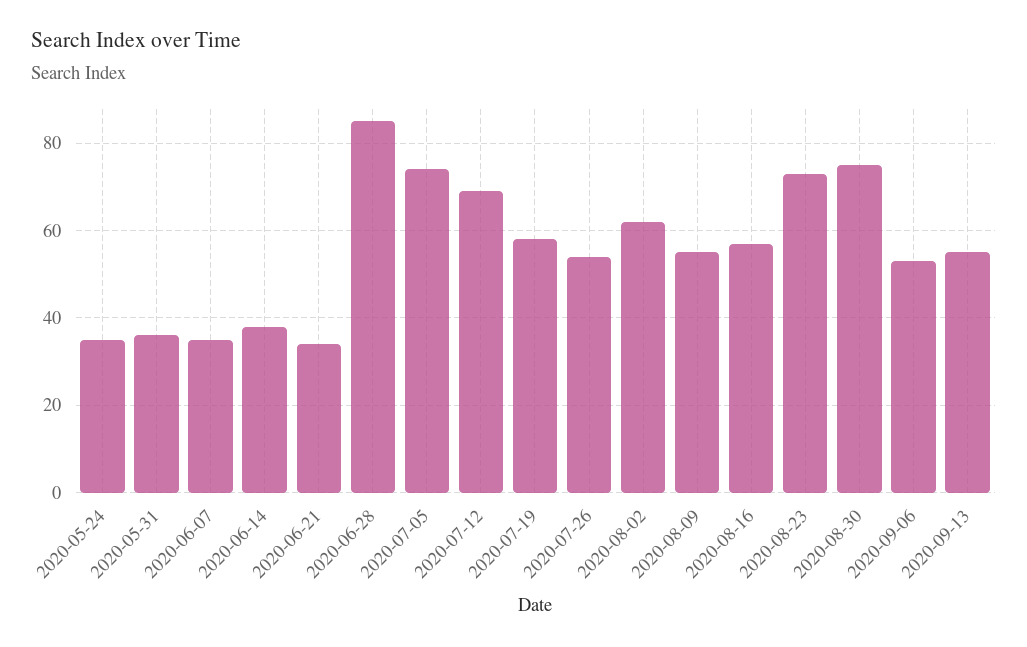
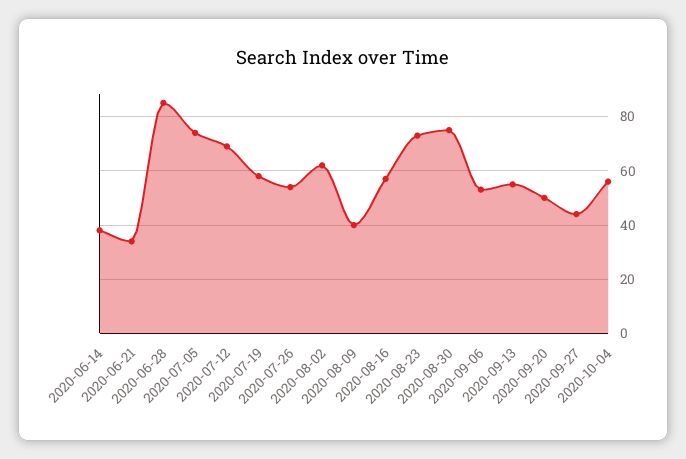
2020-05-24: 35 -> none
2020-05-31: 35 -> none
2020-06-07: 35 -> none
2020-08-09: 55 -> 40
2020-09-20: none -> 50
2020-09-27: none -> 45
2020-10-04: none -> 55

